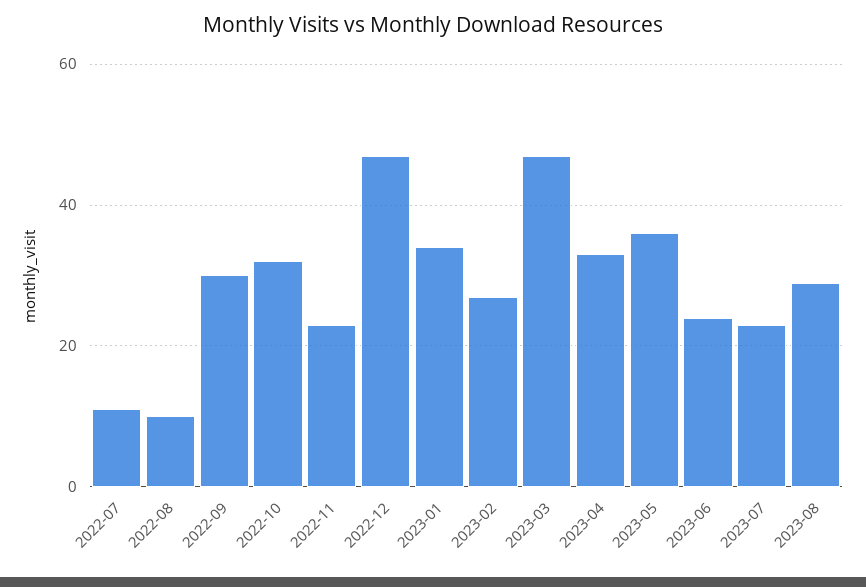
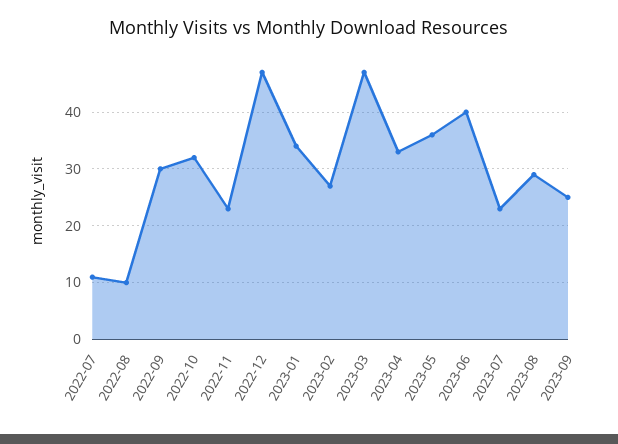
2023-06: 25 -> 40
2023-09: none -> 25

